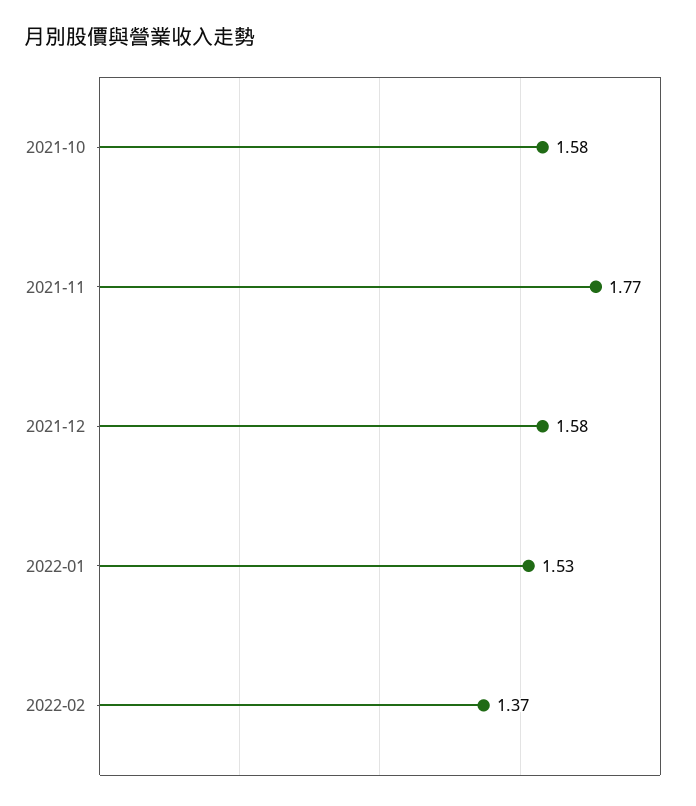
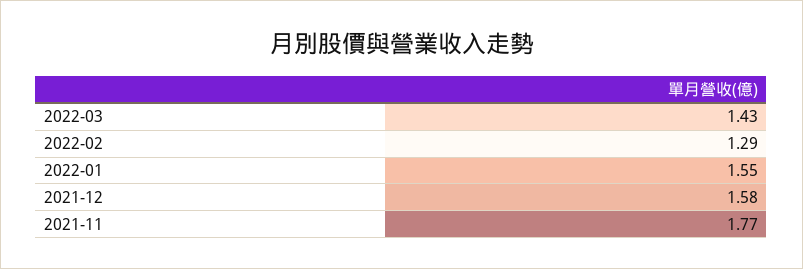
2021-10: 1.58 -> none
2022-01: 1.53 -> 1.55
2022-02: 1.37 -> 1.29
2022-03: none -> 1.43

